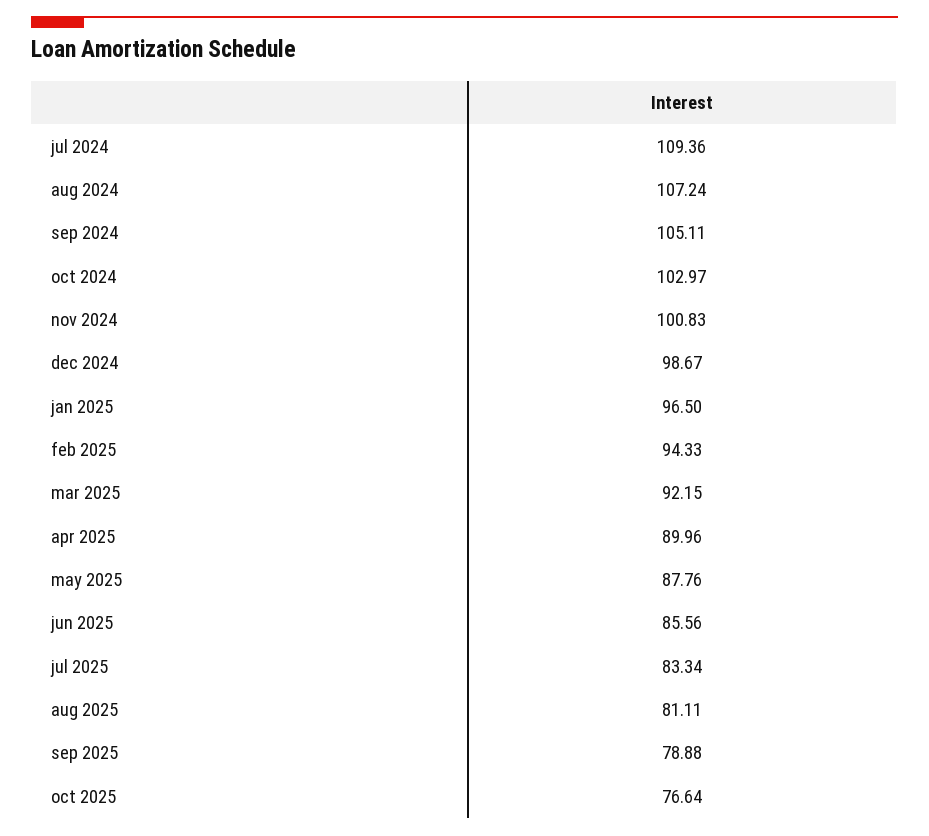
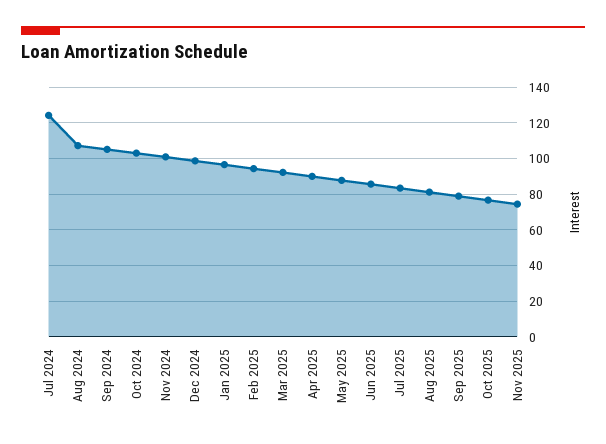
jul 2024: 109.36 -> 125
Nov 2025: none -> 75

